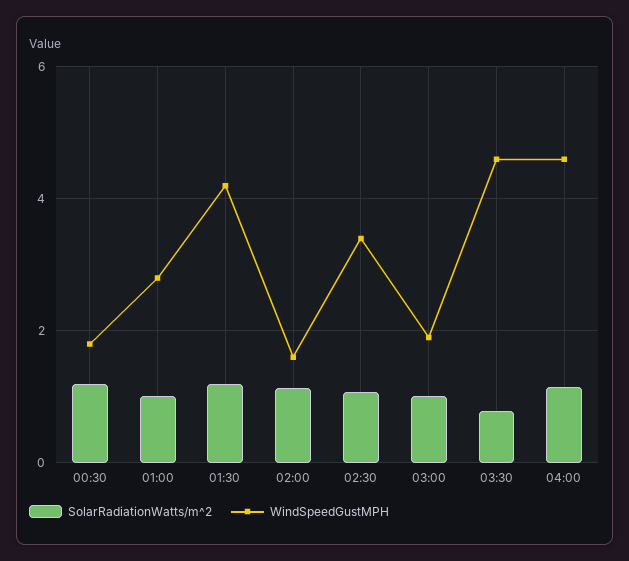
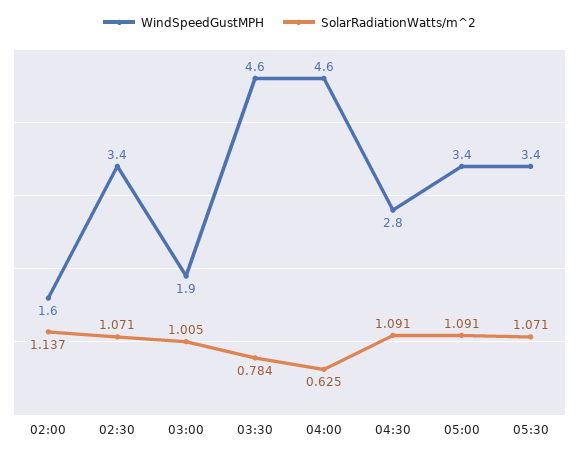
SolarRadiationWatts/m^2, 00:30: 1.2 -> none
WindSpeedGustMPH, 00:30: 1.8 -> none
SolarRadiationWatts/m^2, 01:00: 1 -> none
WindSpeedGustMPH, 01:00: 2.8 -> none
SolarRadiationWatts/m^2, 01:30: 1.2 -> none
WindSpeedGustMPH, 01:30: 4.2 -> none
SolarRadiationWatts/m^2, 04:00: 1.2 -> 0.625
WindSpeedGustMPH, 04:30: none -> 2.8
SolarRadiationWatts/m^2, 04:30: none -> 1.091
WindSpeedGustMPH, 05:00: none -> 3.4
SolarRadiationWatts/m^2, 05:00: none -> 1.091
WindSpeedGustMPH, 05:30: none -> 3.4
SolarRadiationWatts/m^2, 05:30: none -> 1.071

